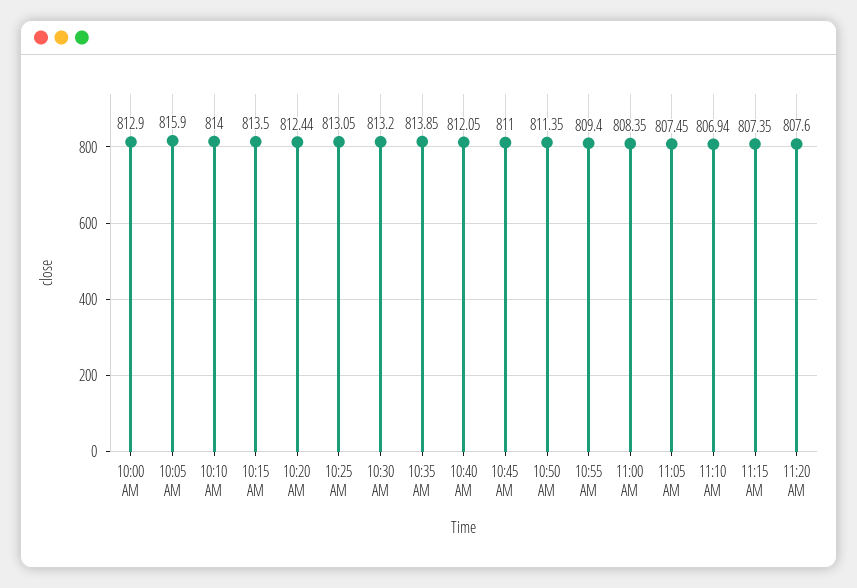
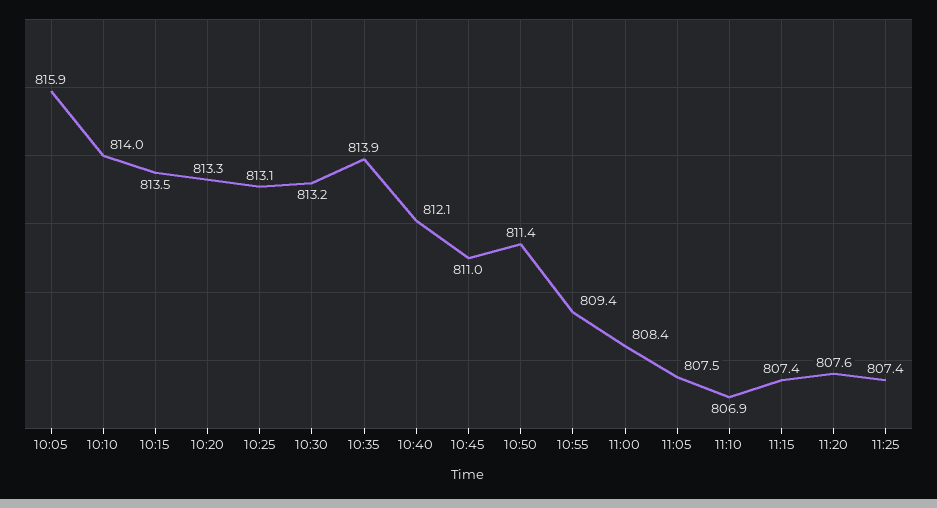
10:00 AM: 812.9 -> none
10:20 AM: 812.44 -> 813.3
11:25: none -> 807.4

